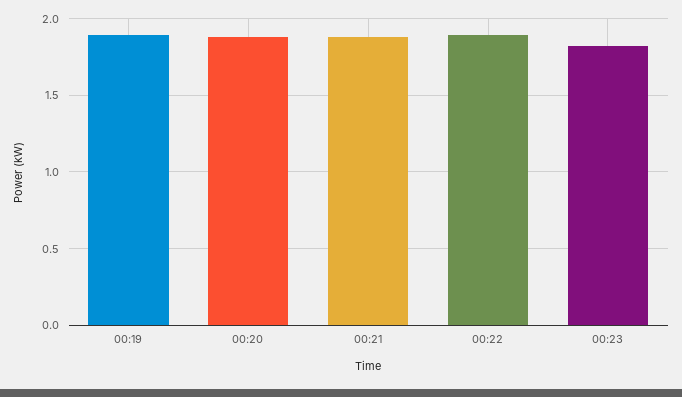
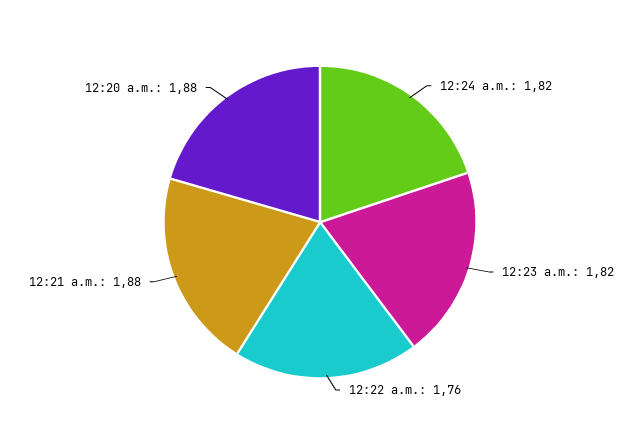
00:19: 1.9 -> none
00:22: 1.9 -> 1.76
12:24 a.m.: none -> 1.82

